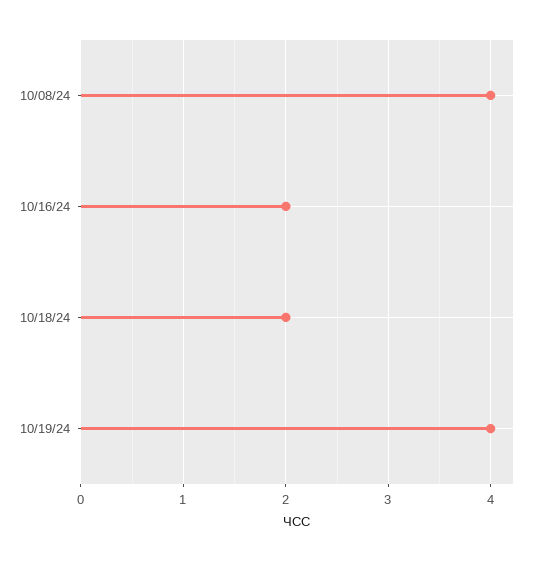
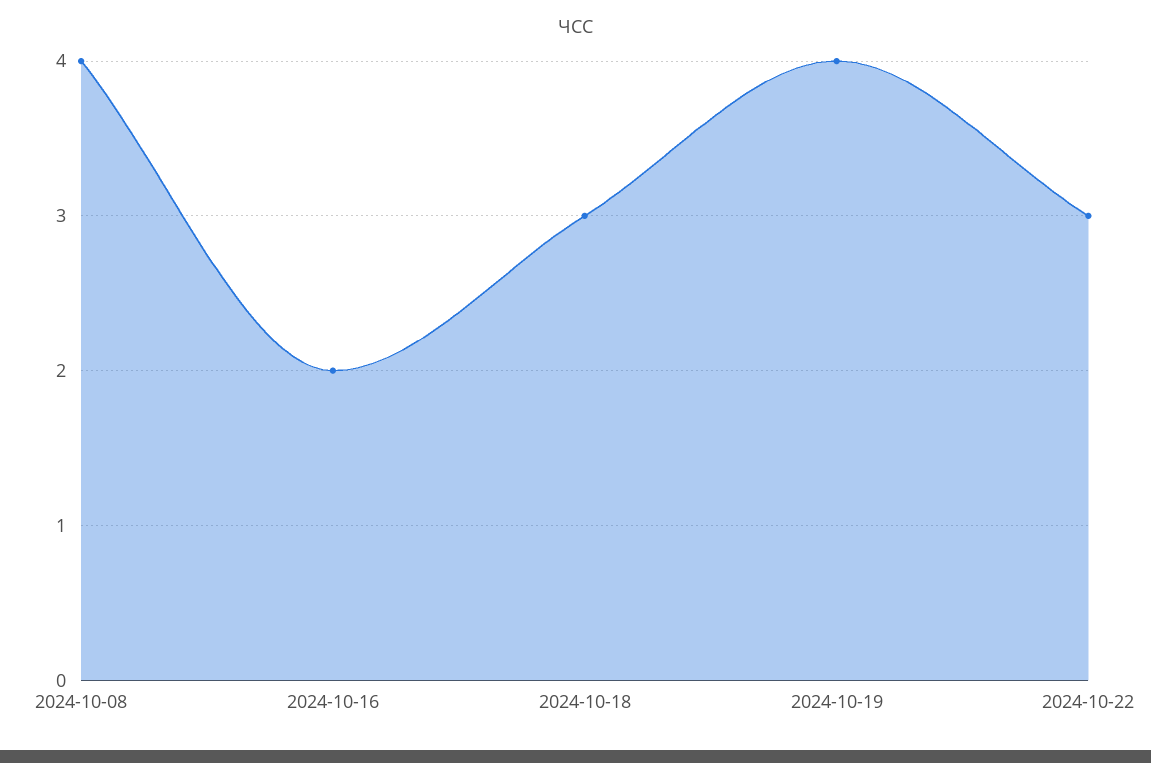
10/18/24: 2 -> 3
2024-10-22: none -> 3

